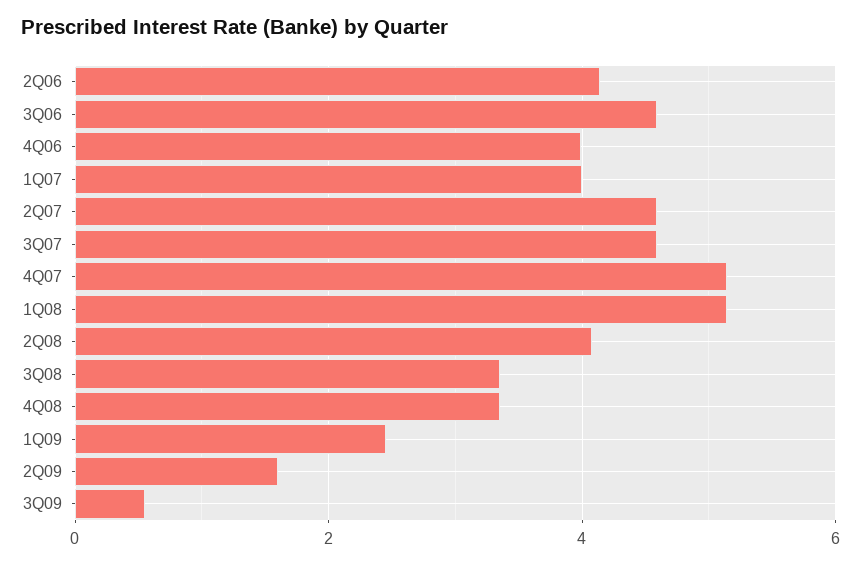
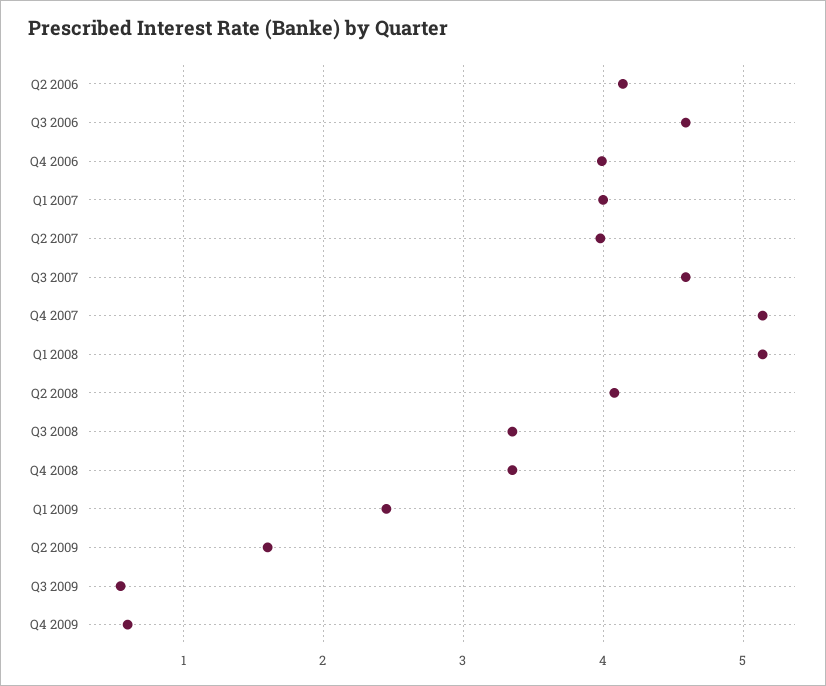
2Q07: 4.6 -> 4
Q4 2009: none -> 0.6

